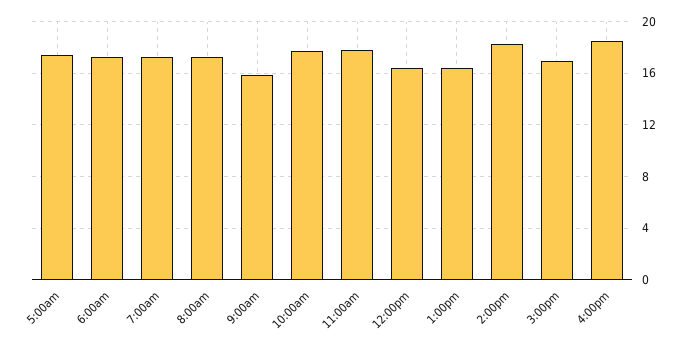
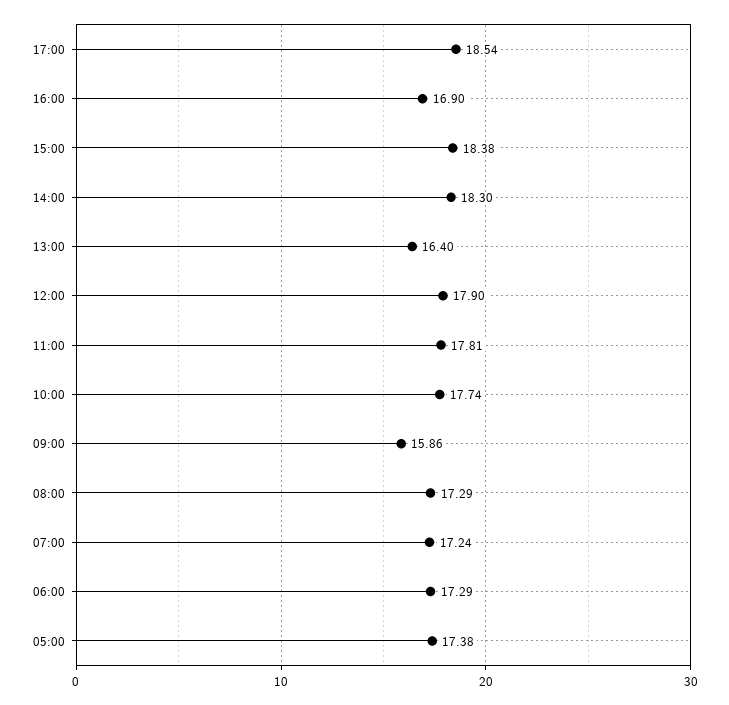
12:00pm: 16.5 -> 17.9
3:00pm: 17 -> 18.38
4:00pm: 18.5 -> 16.9
17:00: none -> 18.54

